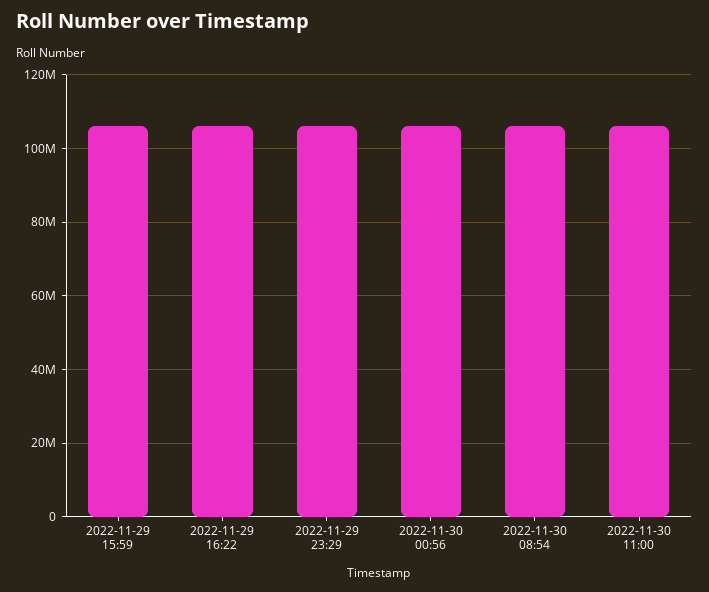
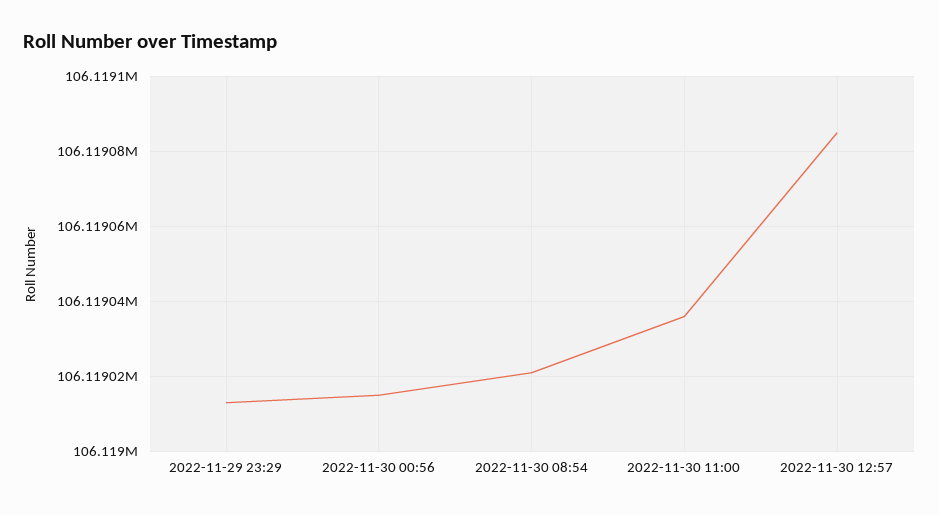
2022-11-29 15:59: 106000000 -> none
2022-11-29 16:22: 106000000 -> none
2022-11-30 12:57: none -> 106119085

